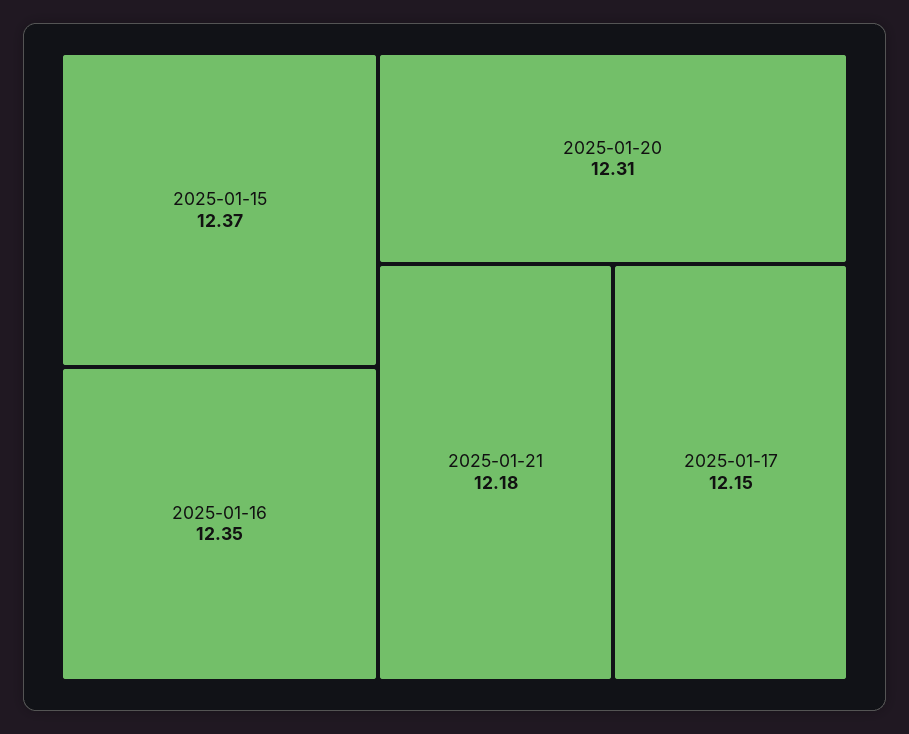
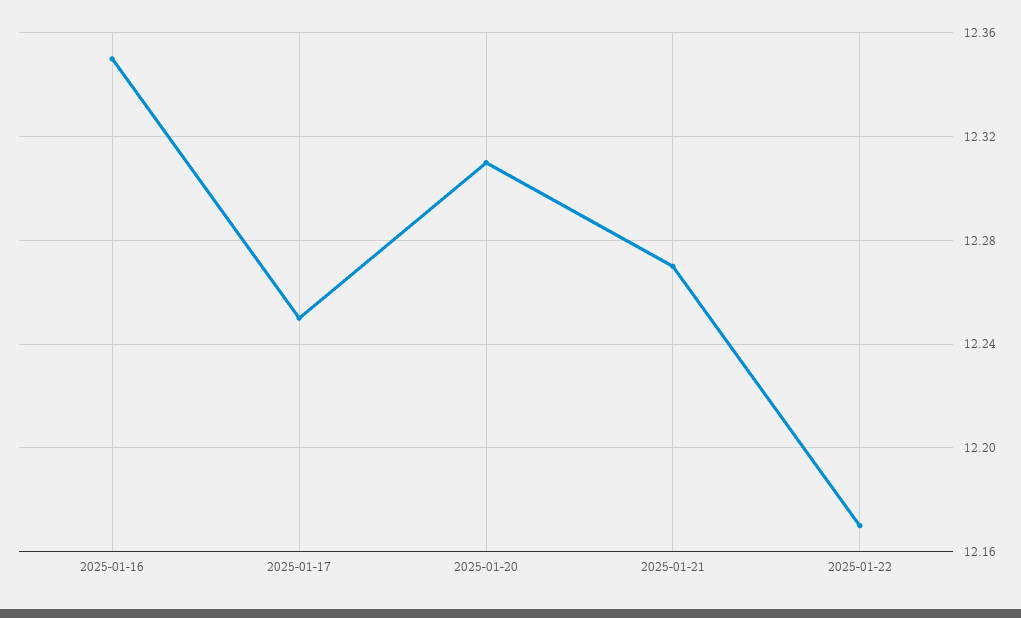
2025-01-15: 12.37 -> none
2025-01-21: 12.18 -> 12.27
2025-01-17: 12.15 -> 12.25
2025-01-22: none -> 12.17

